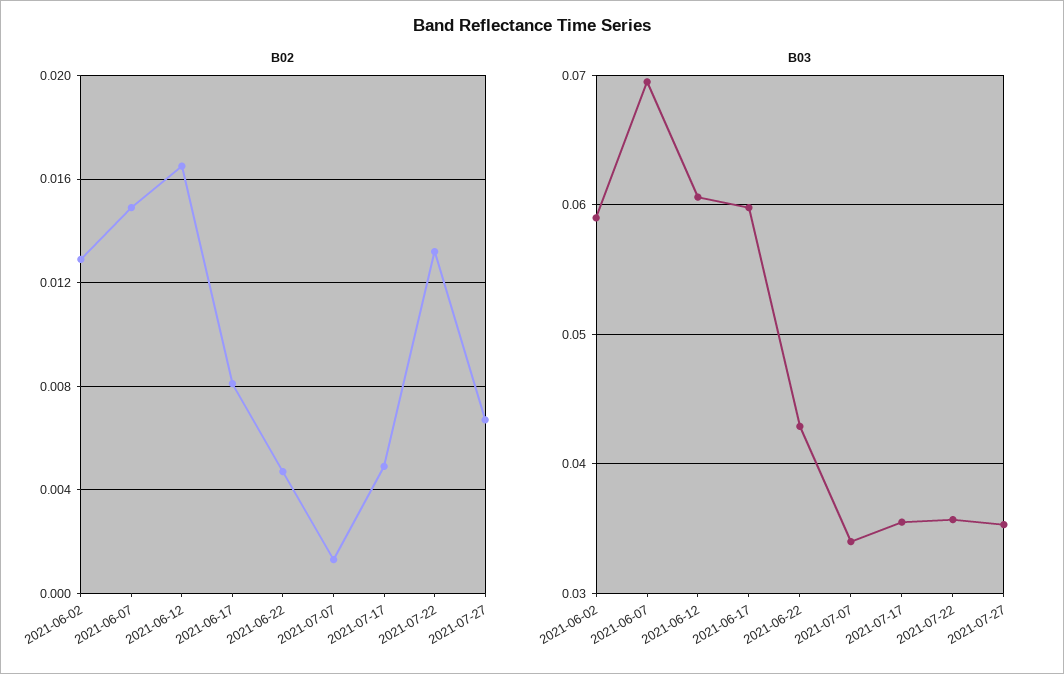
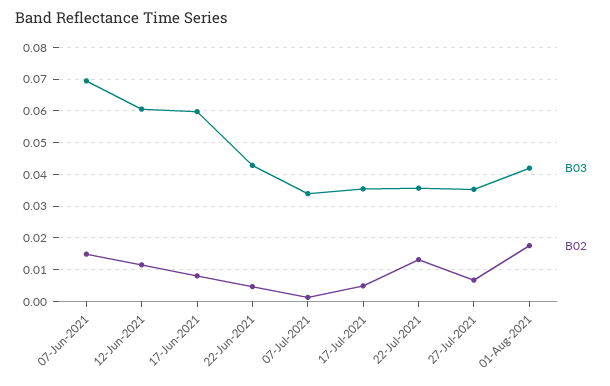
B02, 2021-06-02: 0.013 -> none
B02, 2021-06-12: 0.0165 -> 0.012
B03, 2021-06-02: 0.059 -> none
B03, 01-Aug-2021: none -> 0.042
B02, 01-Aug-2021: none -> 0.018

